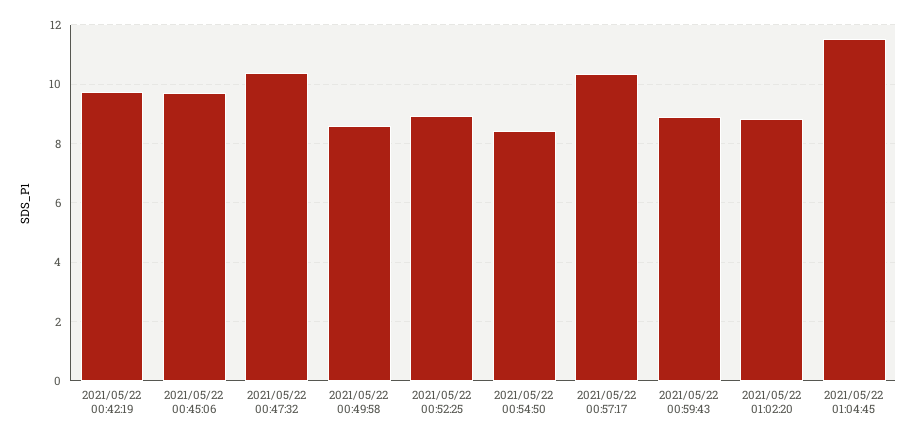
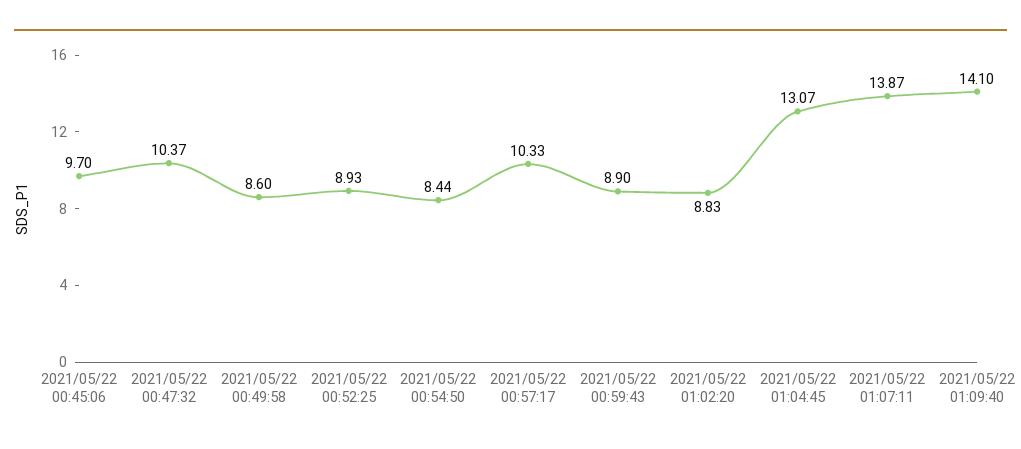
2021/05/22 00:42:19: 9.75 -> none
2021/05/22 01:04:45: 11.5 -> 13.07
2021/05/22 01:07:11: none -> 13.87
2021/05/22 01:09:40: none -> 14.1

